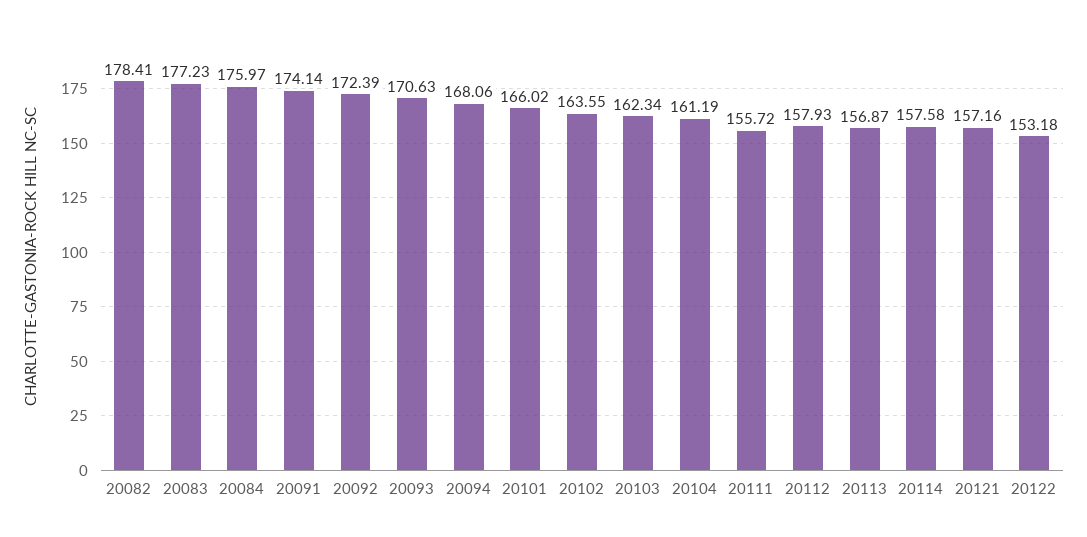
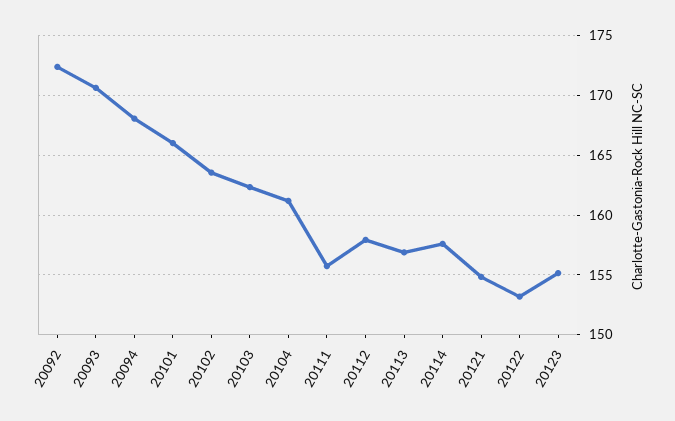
20082: 178.41 -> none
20083: 177.23 -> none
20084: 175.97 -> none
20091: 174.14 -> none
20121: 157.16 -> 155
20123: none -> 155

